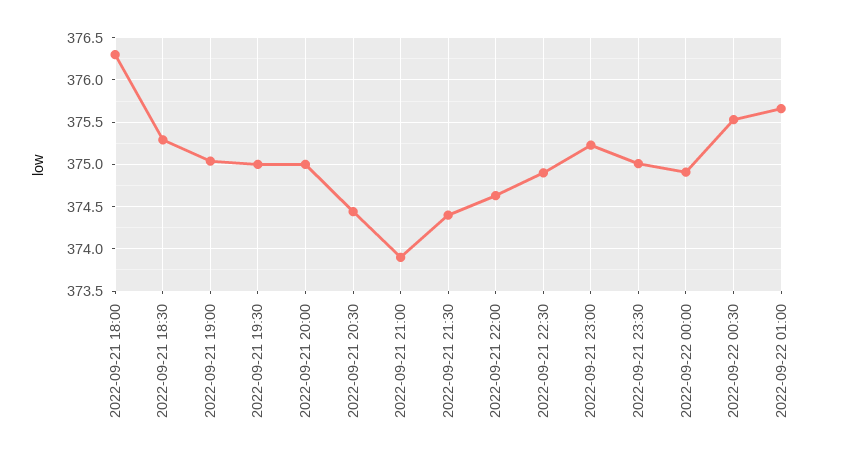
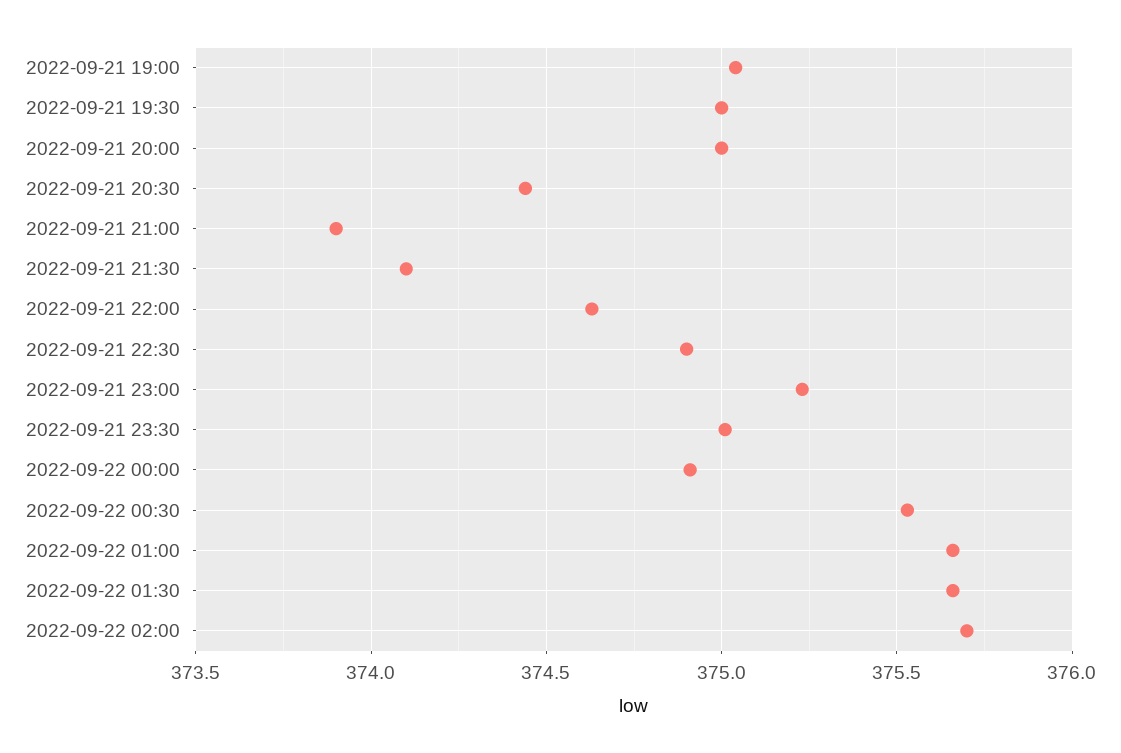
2022-09-21 18:00: 376.3 -> none
2022-09-21 18:30: 375.3 -> none
2022-09-21 21:30: 374.4 -> 374.1
2022-09-22 01:30: none -> 375.65
2022-09-22 02:00: none -> 375.7

